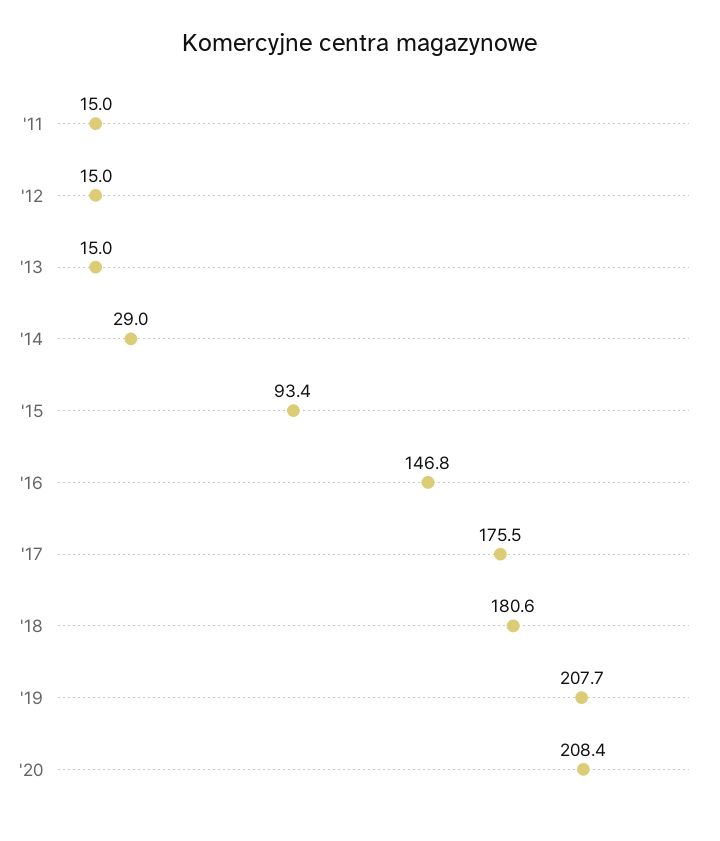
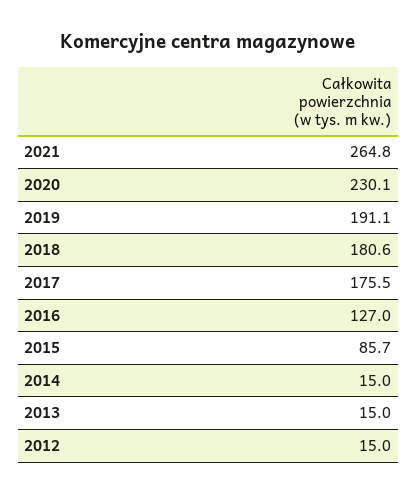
'11: 15 -> none
'14: 29 -> 15
'15: 93.4 -> 85.7
'16: 146.8 -> 127
'19: 207.7 -> 191.1
'20: 208.4 -> 230.1
2021: none -> 264.8

